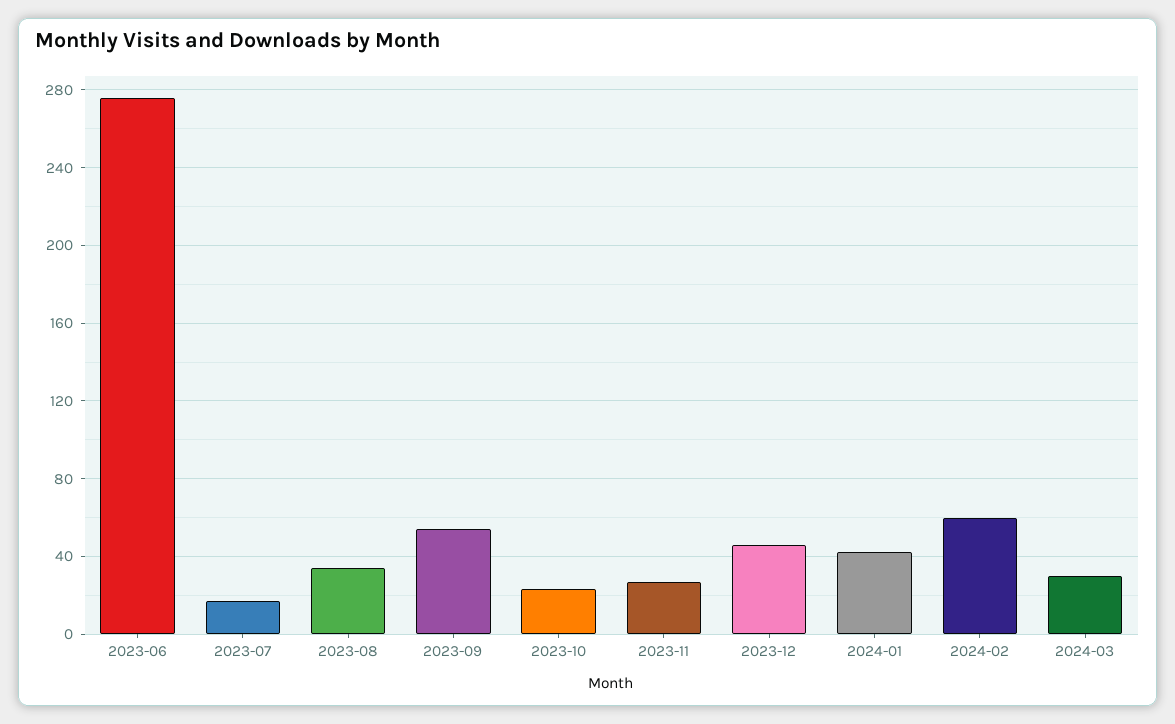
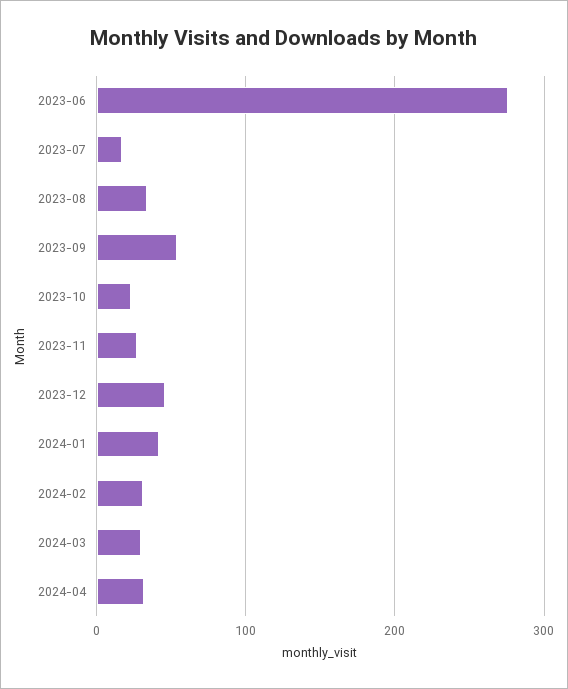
2024-02: 60 -> 30
2024-04: none -> 30

